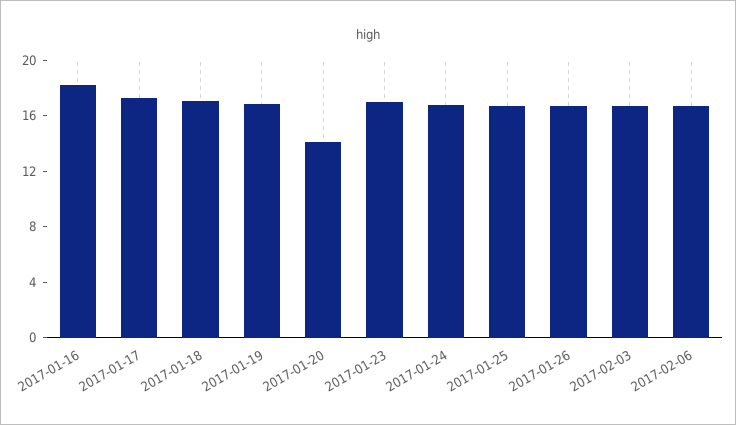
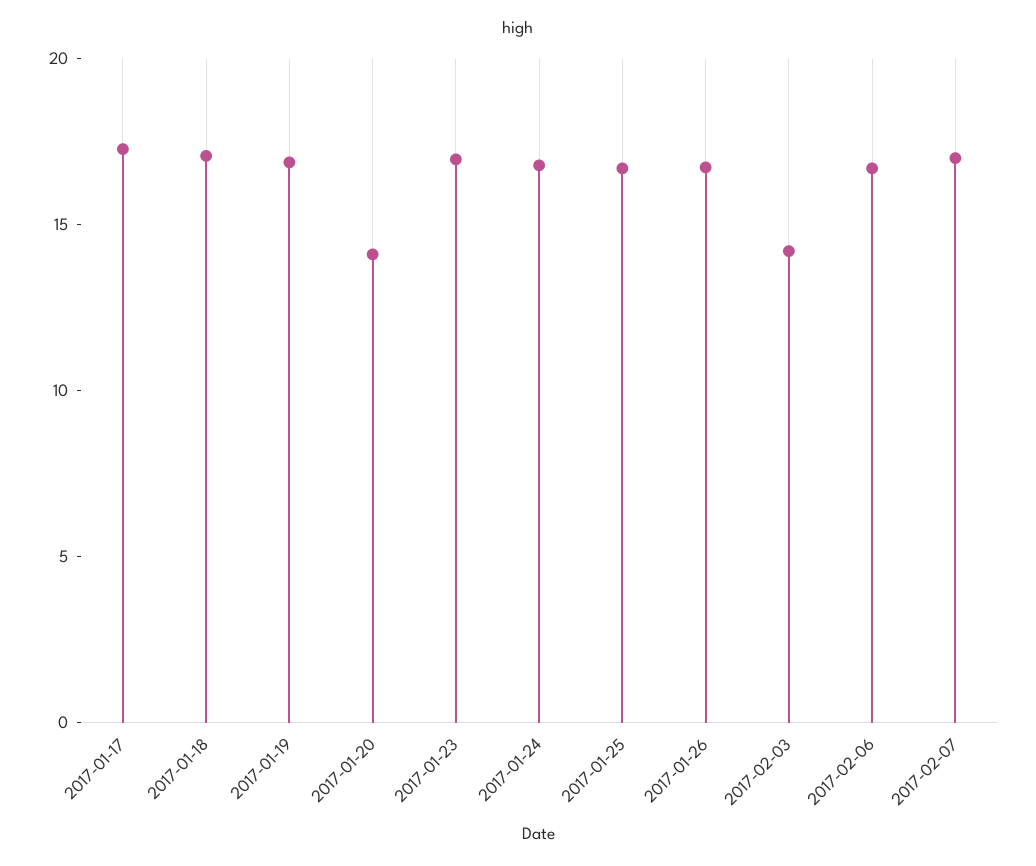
2017-01-16: 18 -> none
2017-02-03: 17 -> 14
2017-02-07: none -> 17

